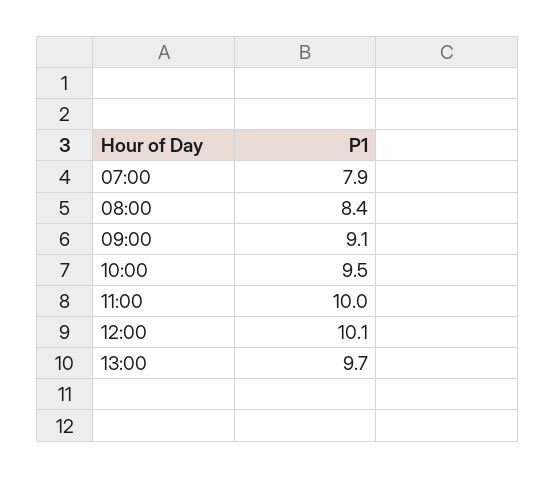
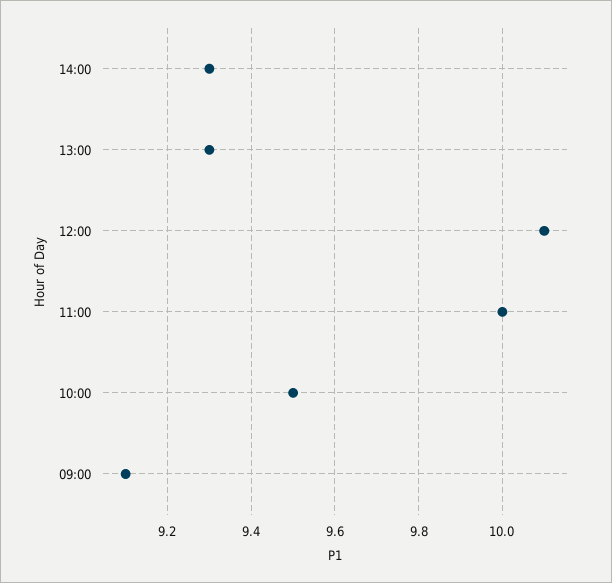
07:00: 7.9 -> none
08:00: 8.4 -> none
13:00: 9.7 -> 9.3
14:00: none -> 9.3

